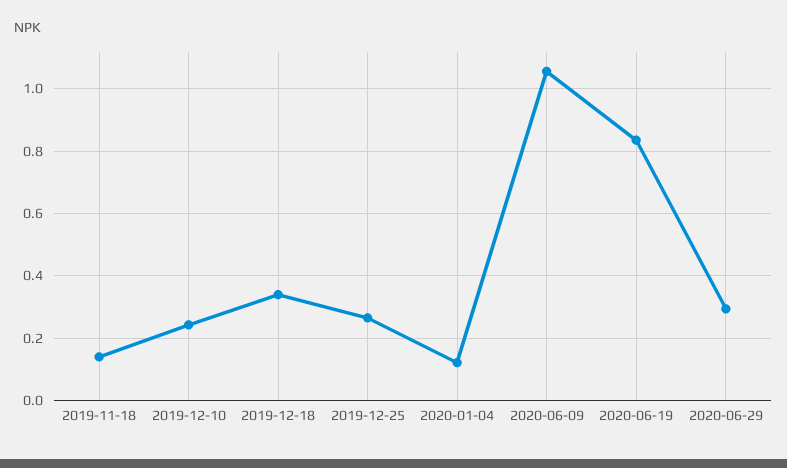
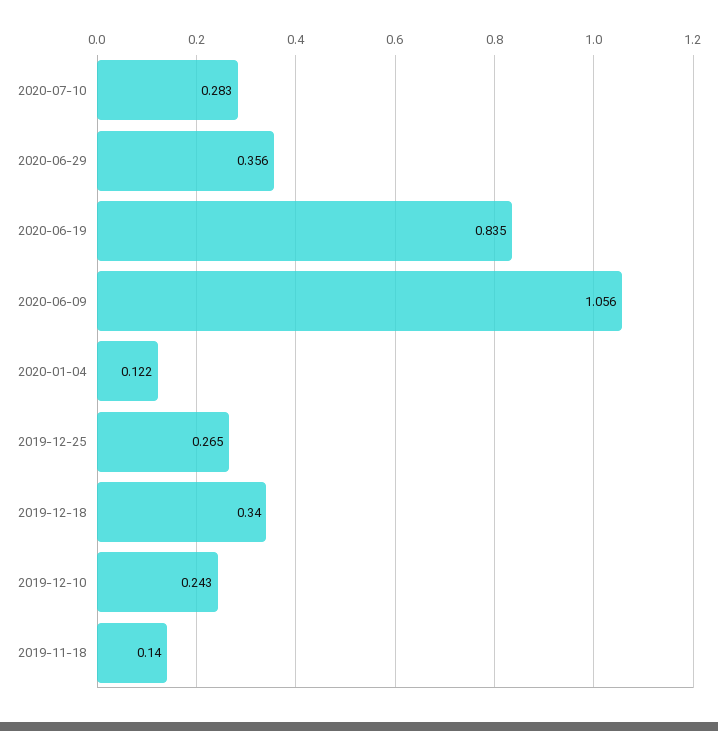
2020-06-29: 0.3 -> 0.356
2020-07-10: none -> 0.283

